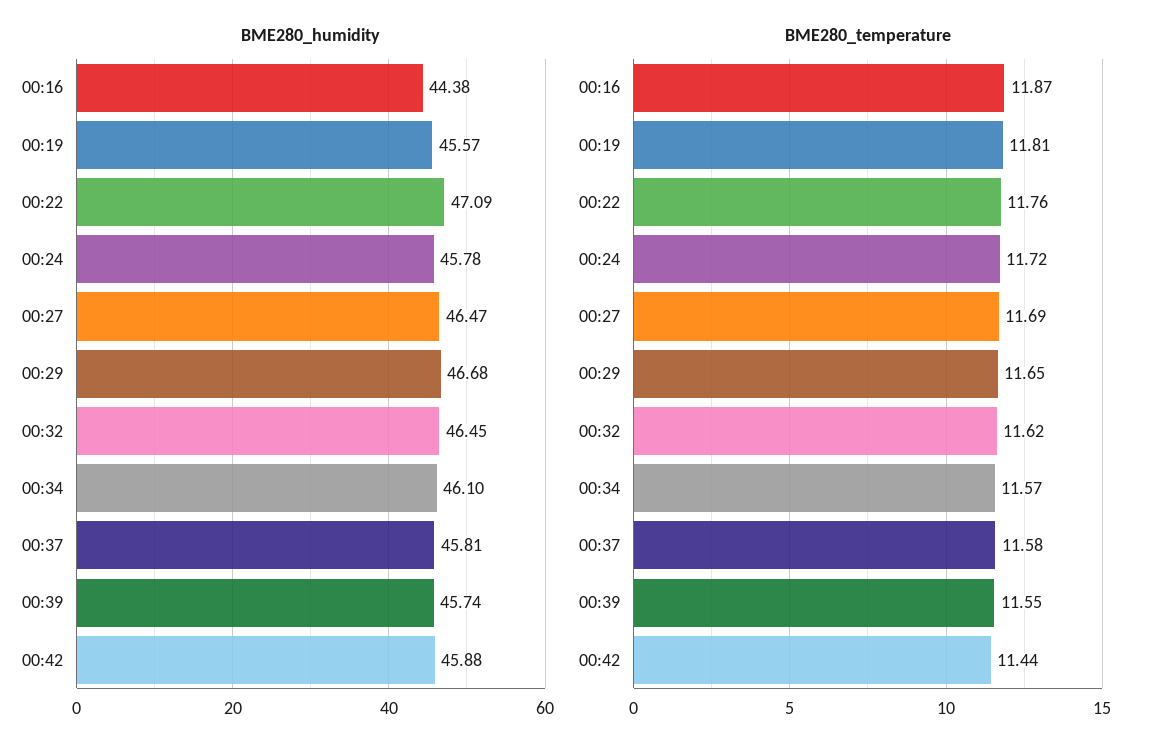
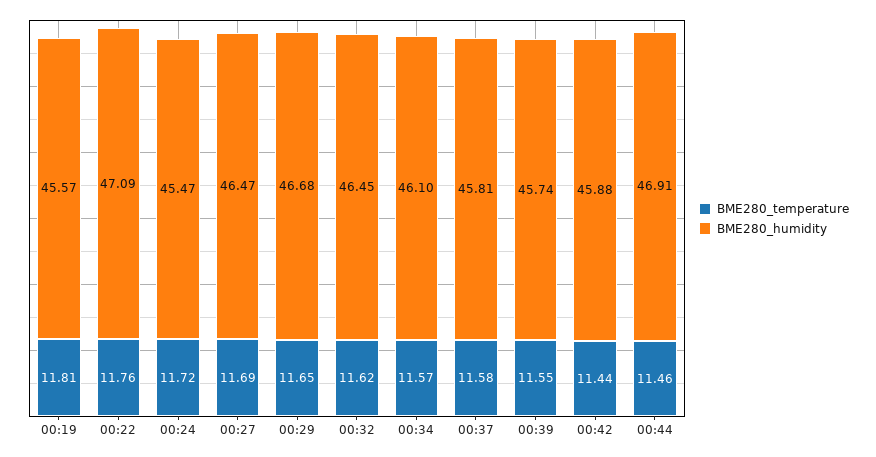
BME280_humidity, 00:16: 44.38 -> none
BME280_humidity, 00:24: 45.78 -> 45.47
BME280_temperature, 00:16: 11.87 -> none
BME280_temperature, 00:44: none -> 11.46
BME280_humidity, 00:44: none -> 46.91

